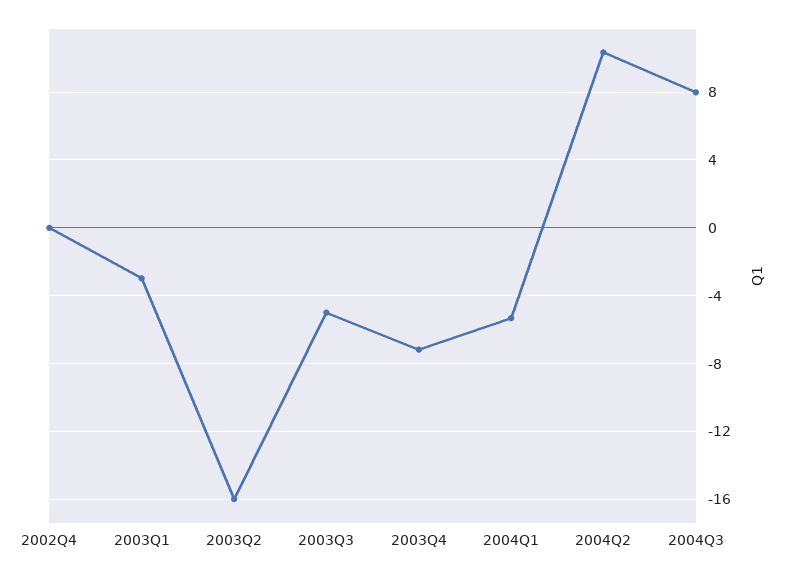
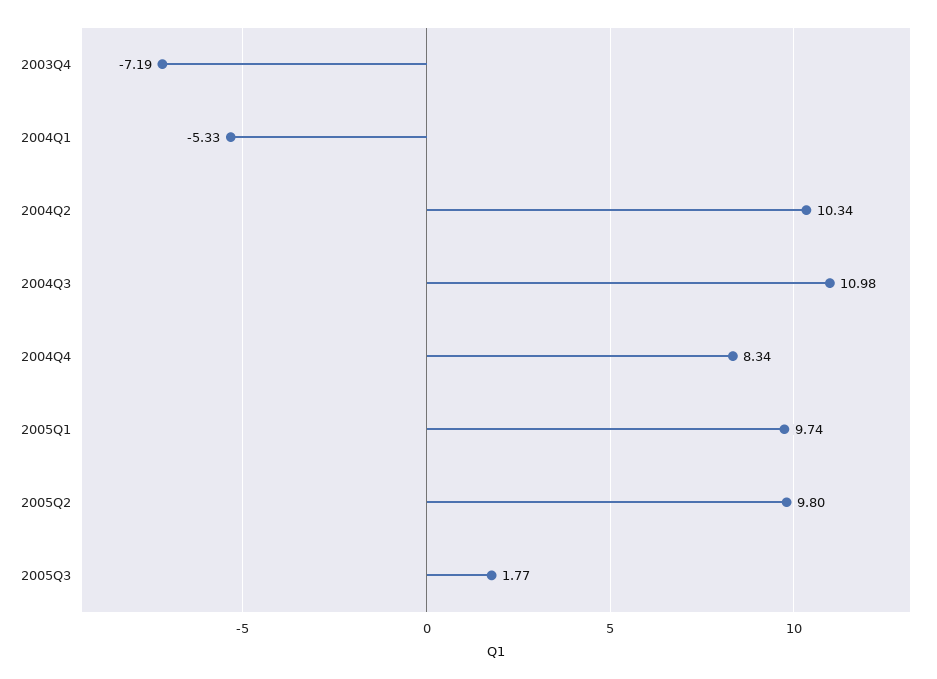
2002Q4: 0 -> none
2003Q1: -3 -> none
2003Q2: -16 -> none
2003Q3: -5 -> none
2004Q3: 8 -> 10.98
2004Q4: none -> 8.34
2005Q1: none -> 9.74
2005Q2: none -> 9.8
2005Q3: none -> 1.77

